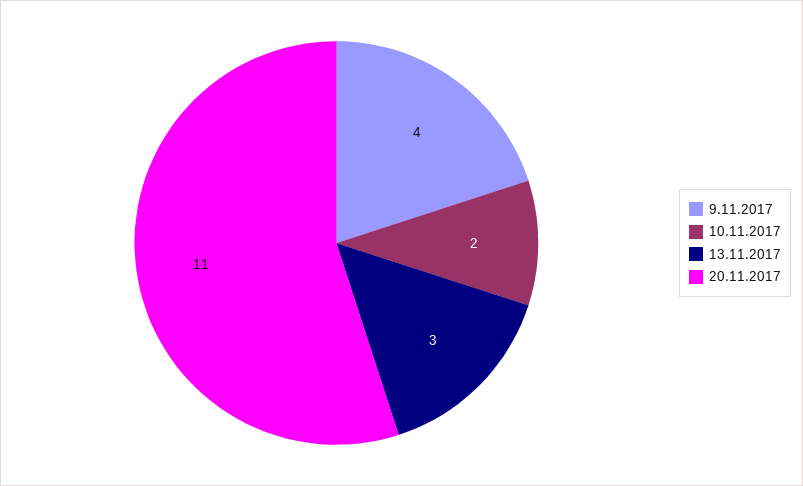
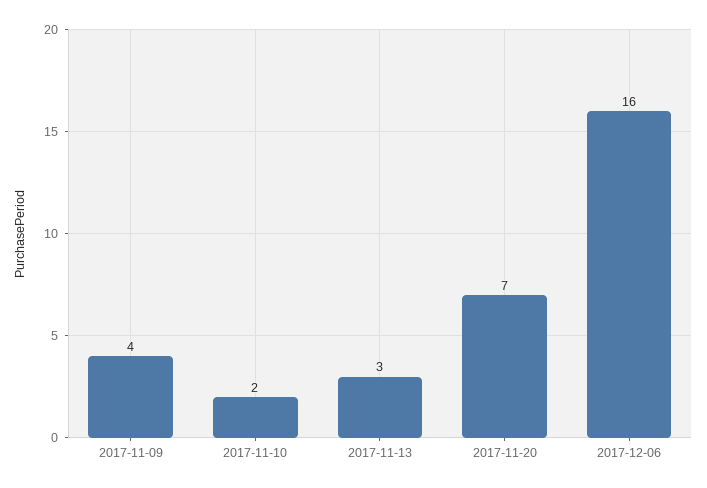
20.11.2017: 11 -> 7
2017-12-06: none -> 16

